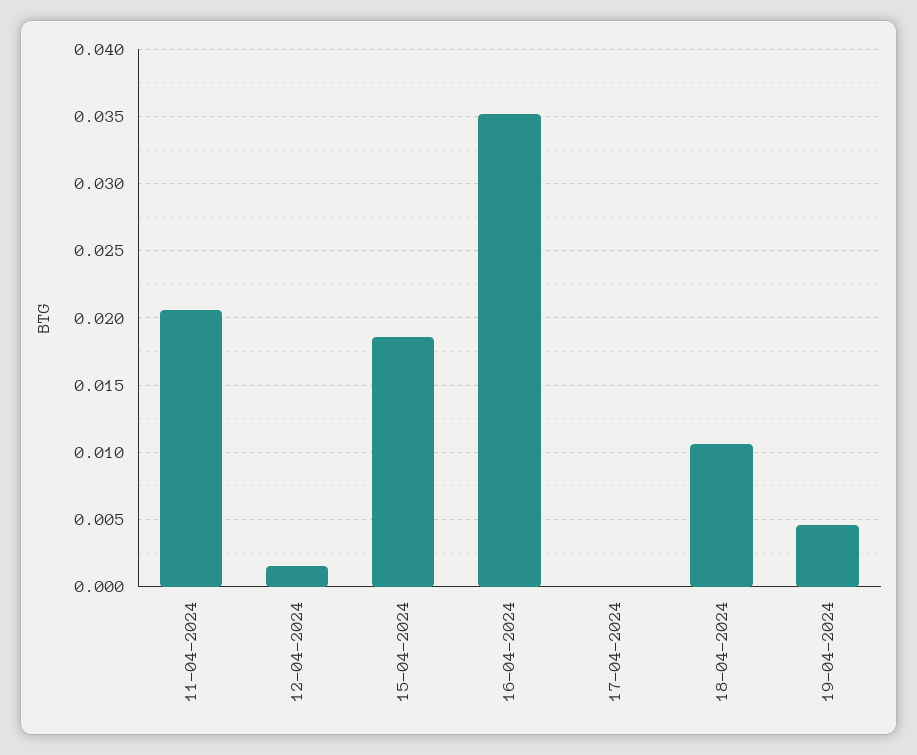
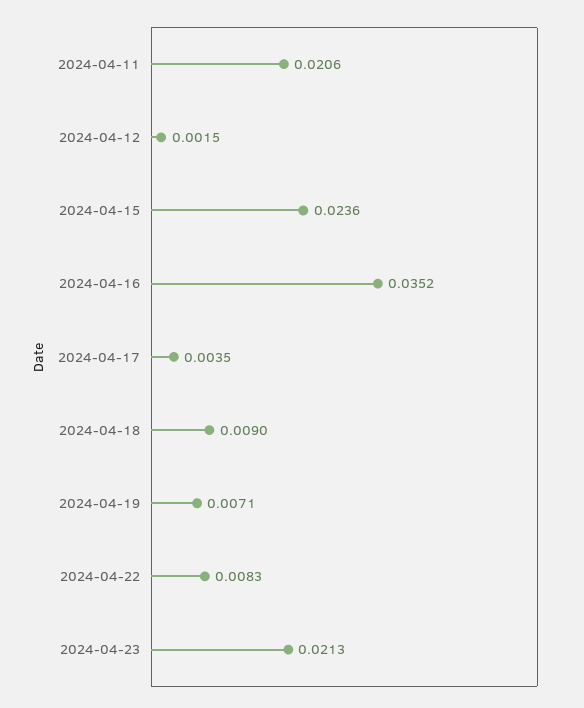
15-04-2024: 0.0185 -> 0.0236
17-04-2024: 0 -> 0.0035
18-04-2024: 0.0105 -> 0.009
19-04-2024: 0.0045 -> 0.0071
2024-04-22: none -> 0.0083
2024-04-23: none -> 0.0213

